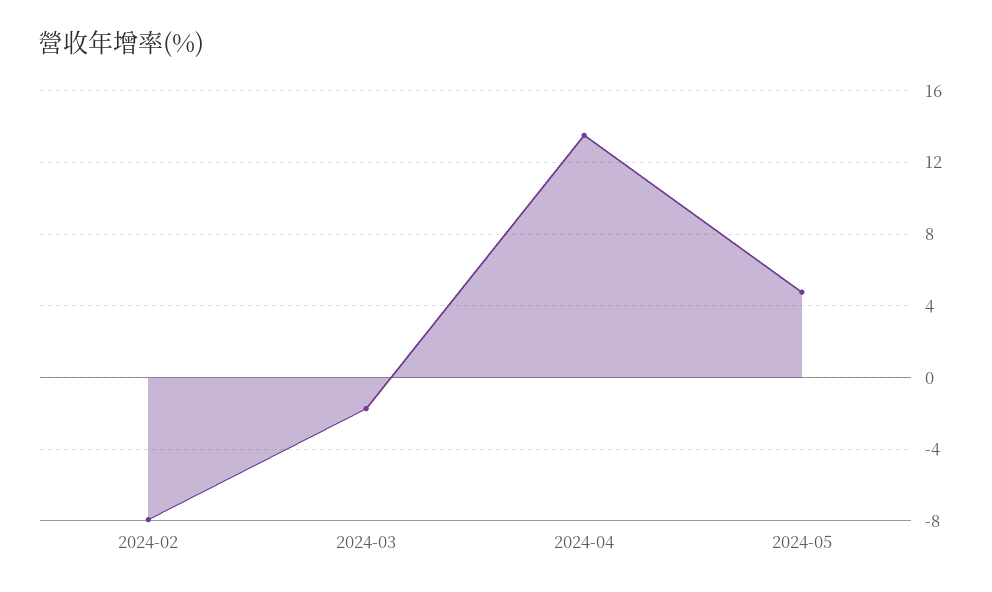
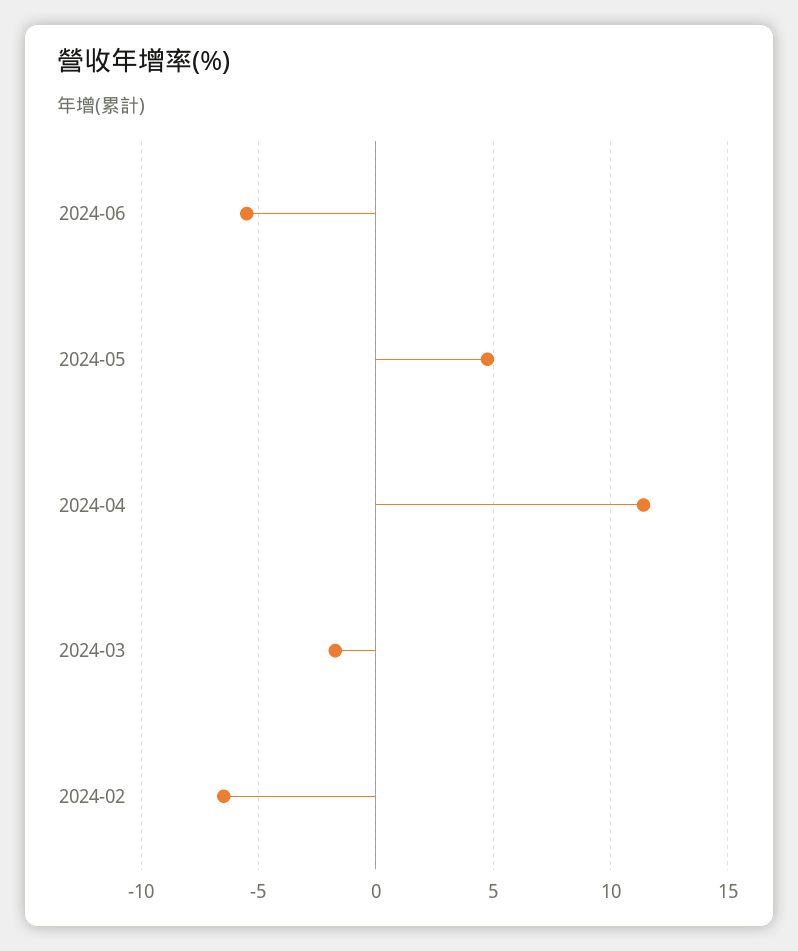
2024-02: -8 -> -6.5
2024-04: 13.5 -> 11.5
2024-06: none -> -5.5

